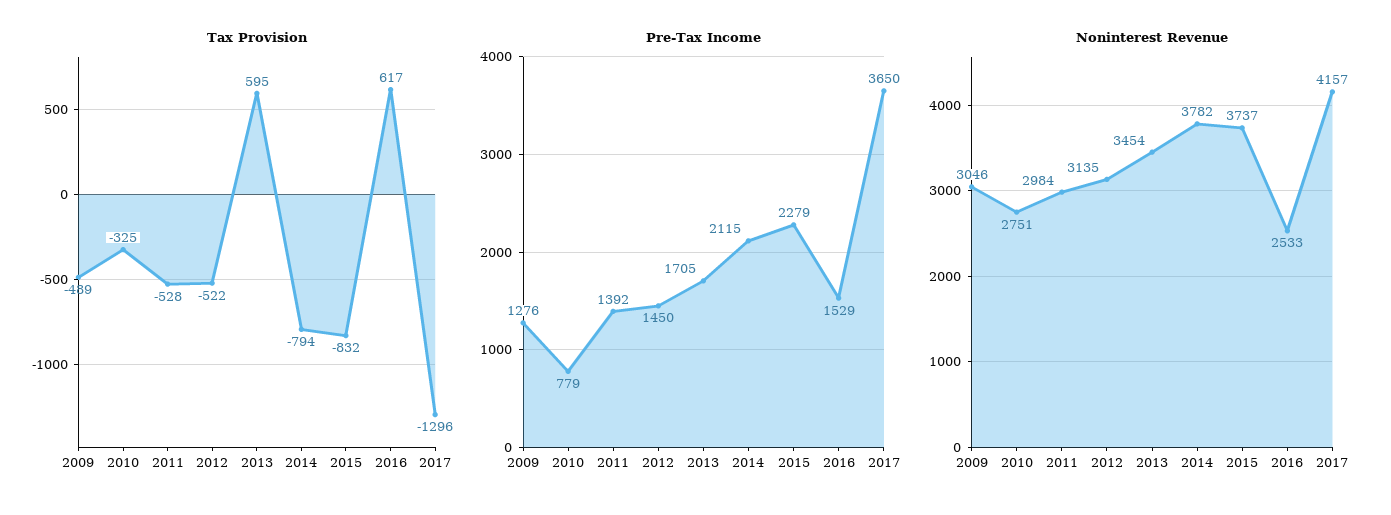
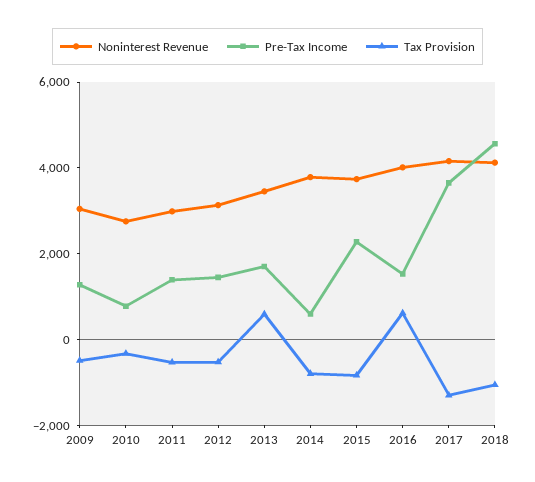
Pre-Tax Income, 2014: 2115 -> 500
Noninterest Revenue, 2016: 2533 -> 4000
Noninterest Revenue, 2018: none -> 4000
Pre-Tax Income, 2018: none -> 4500
Tax Provision, 2018: none -> -1000

